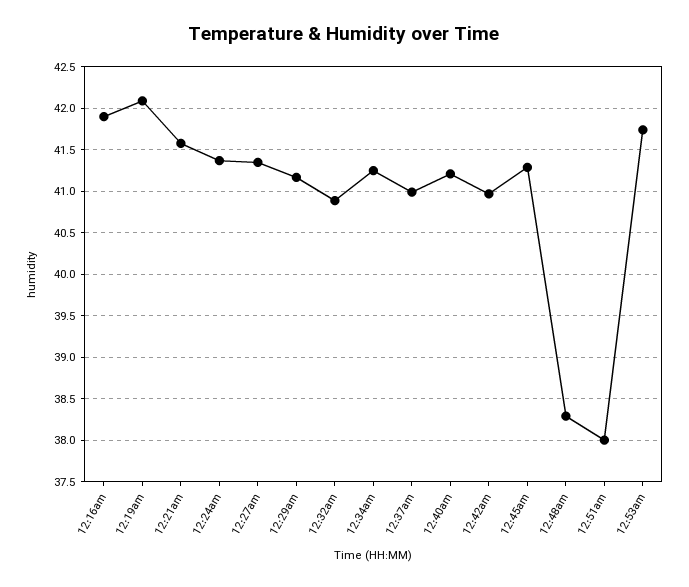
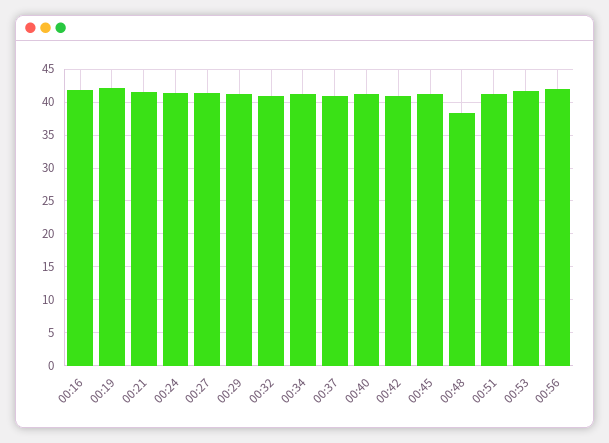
12:51am: 38 -> 41
00:56: none -> 42

